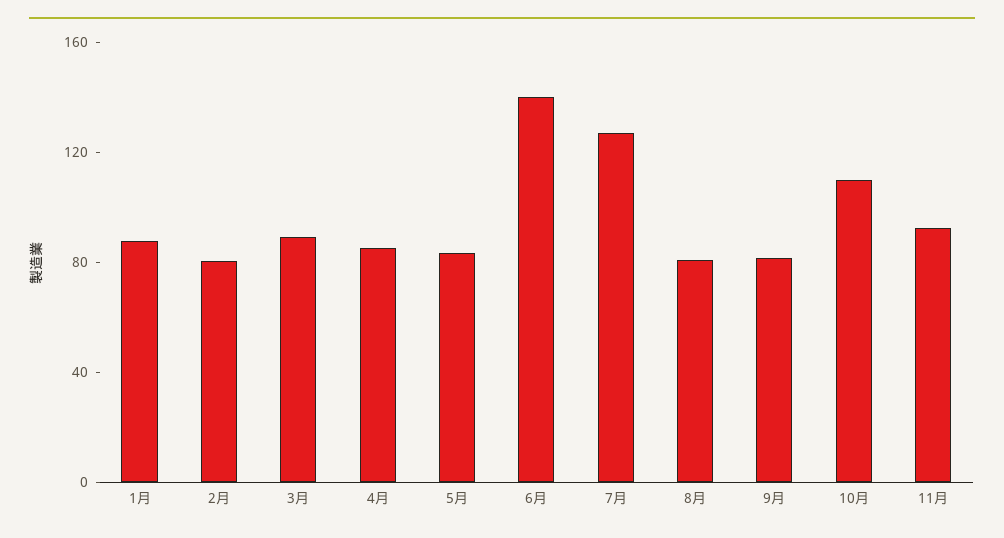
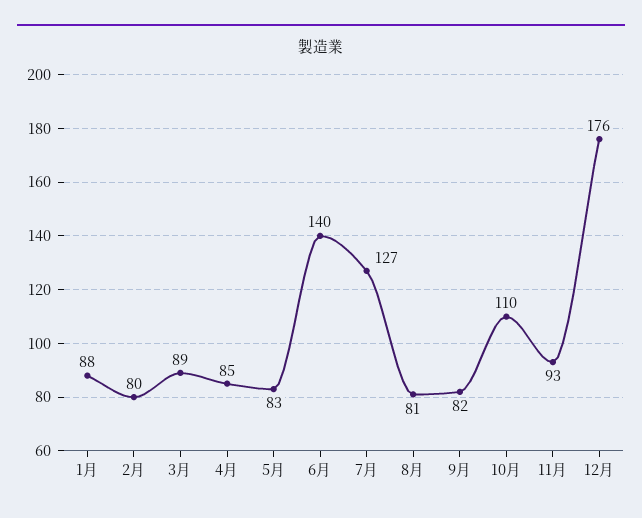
12月: none -> 176

